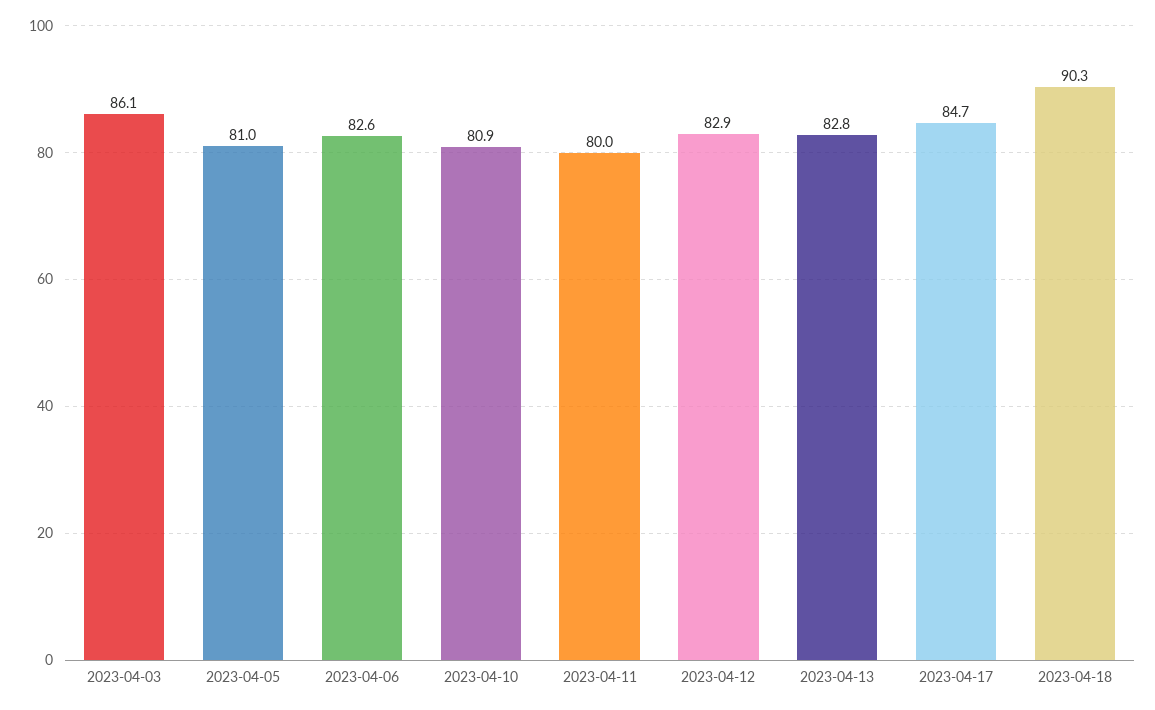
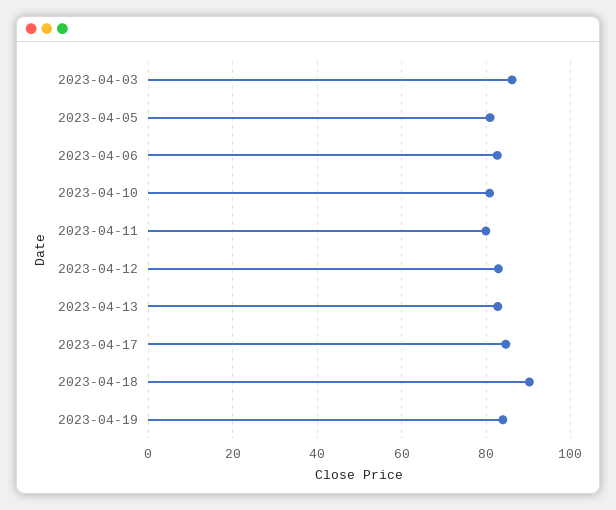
2023-04-19: none -> 84

